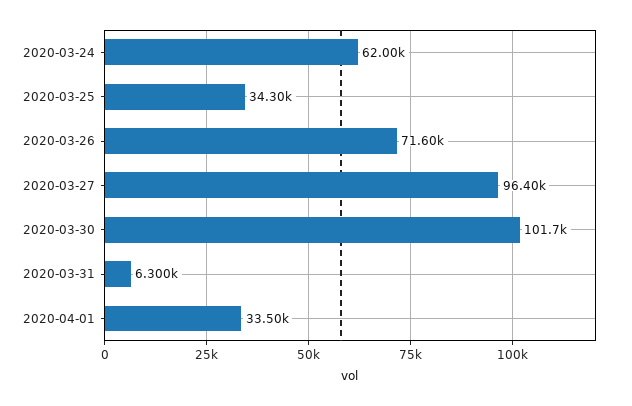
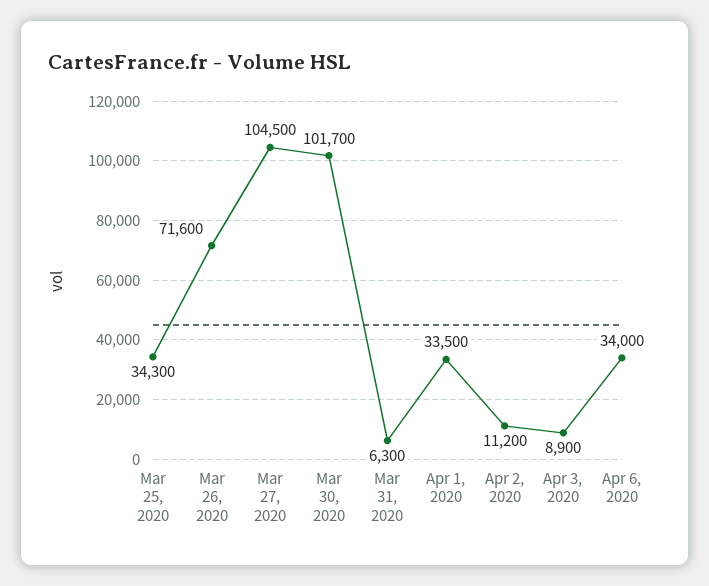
2020-03-24: 62000 -> none
2020-03-27: 96400 -> 104500
Apr 2, 2020: none -> 11200
Apr 3, 2020: none -> 8900
Apr 6, 2020: none -> 34000

